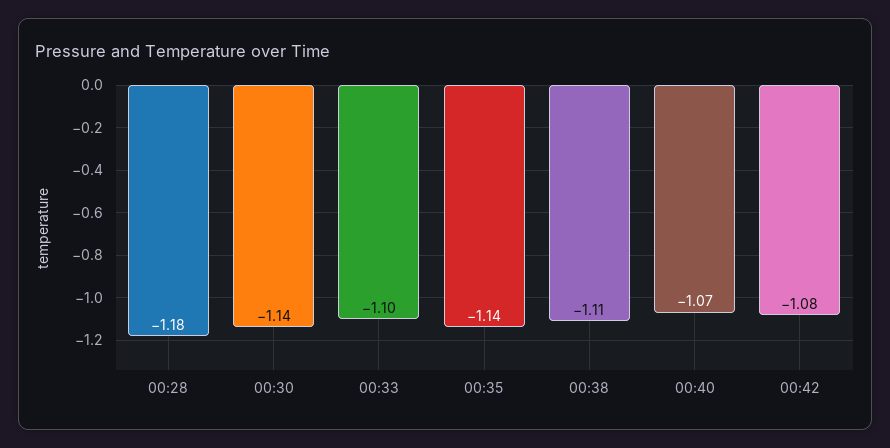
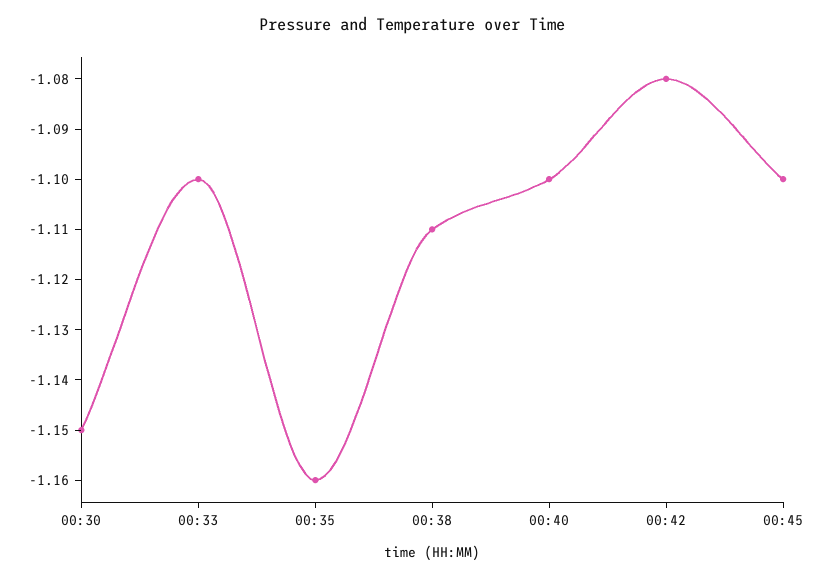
00:28: -1.18 -> none
00:30: -1.14 -> -1.15
00:35: -1.14 -> -1.16
00:40: -1.07 -> -1.1
00:45: none -> -1.1

